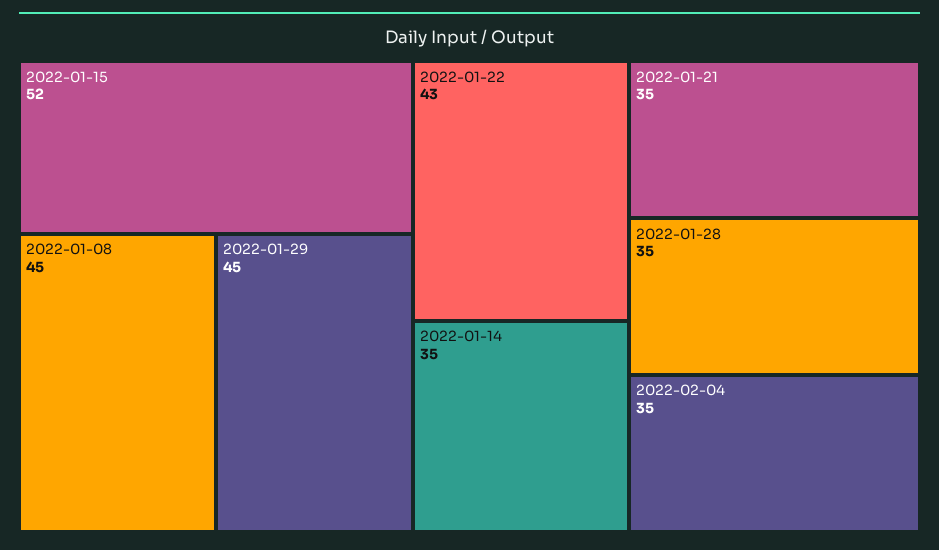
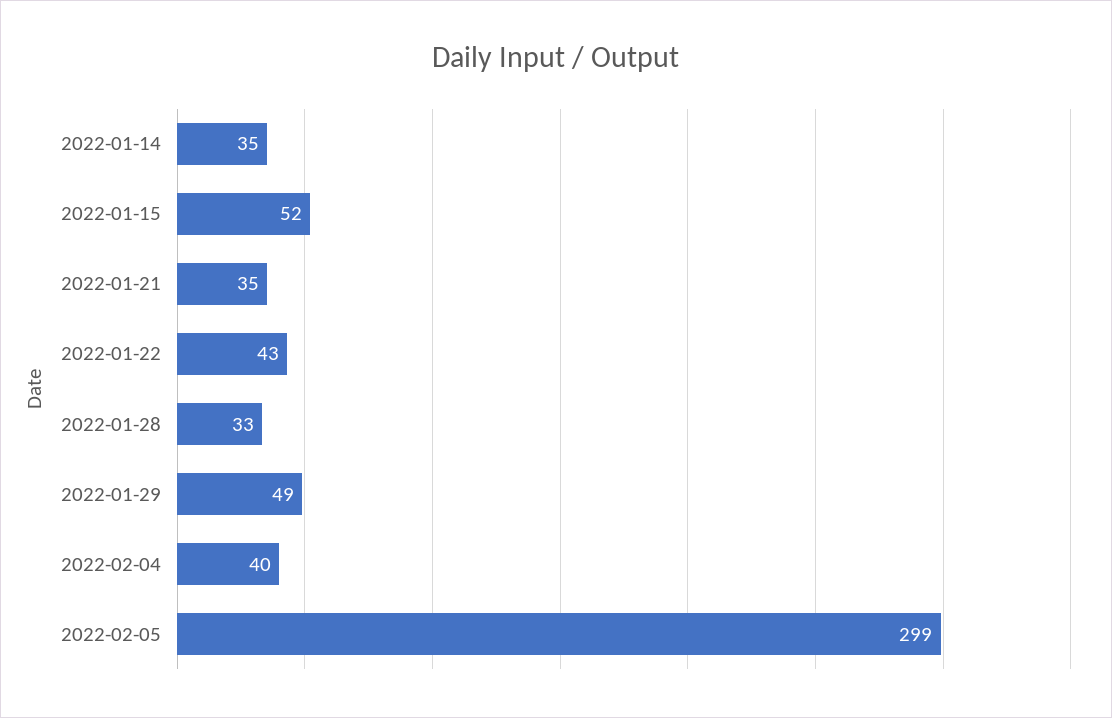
2022-01-08: 45 -> none
2022-01-29: 45 -> 49
2022-01-28: 35 -> 33
2022-02-04: 35 -> 40
2022-02-05: none -> 299

